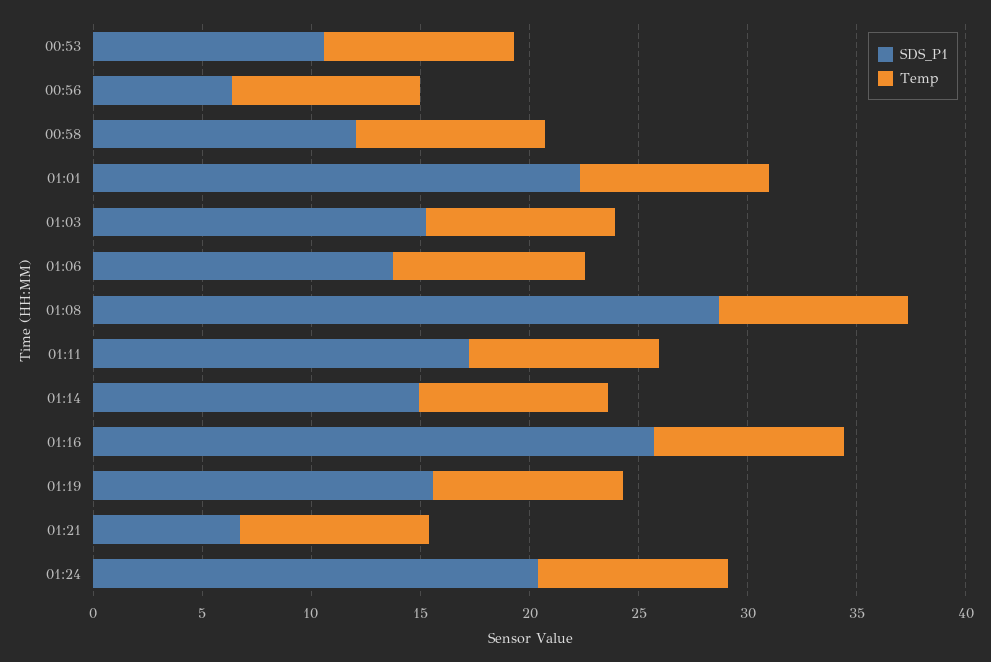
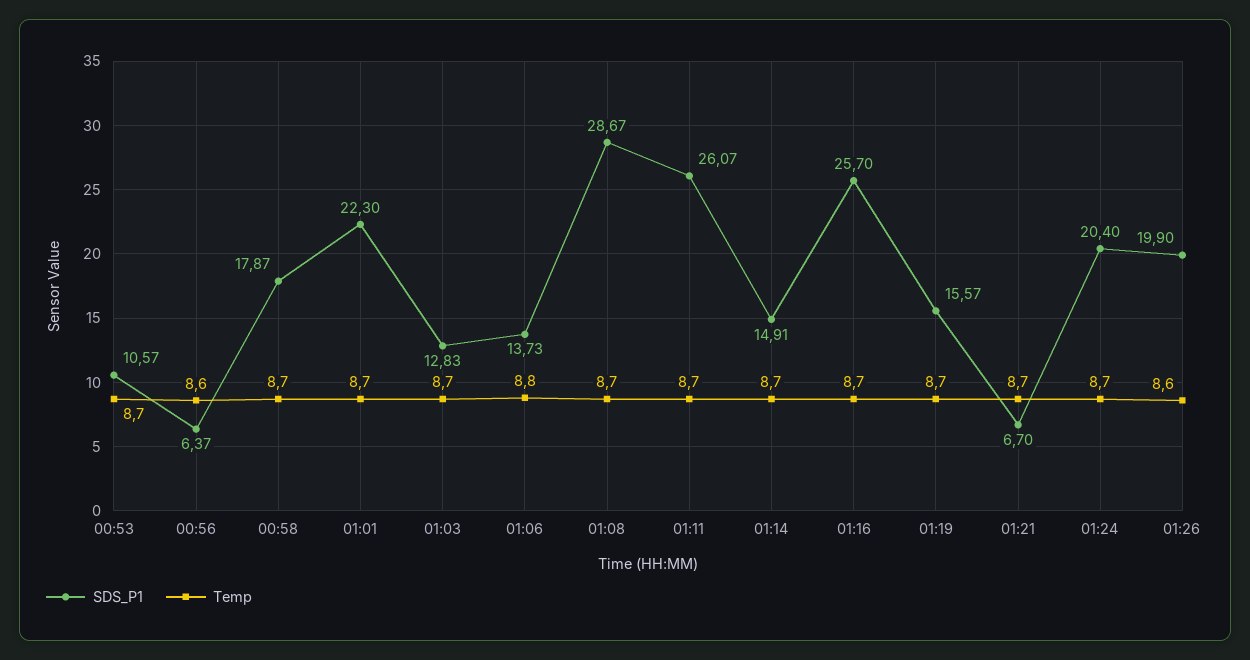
SDS_P1, 00:58: 12 -> 17.87
SDS_P1, 01:03: 15 -> 12.83
SDS_P1, 01:11: 17 -> 26.07
SDS_P1, 01:26: none -> 19.9
Temp, 01:26: none -> 8.6

